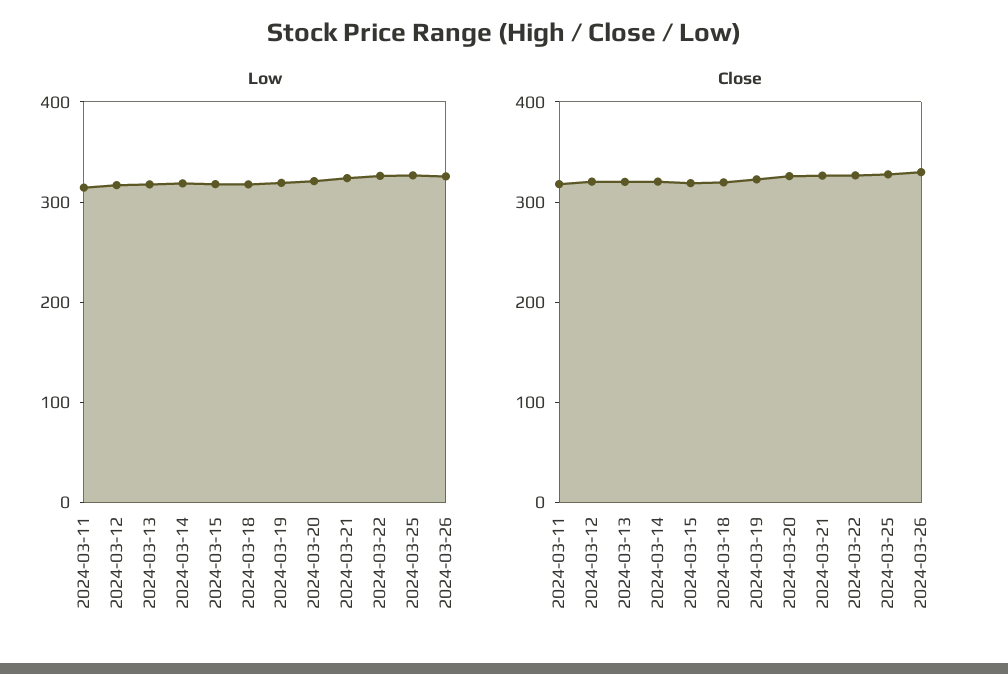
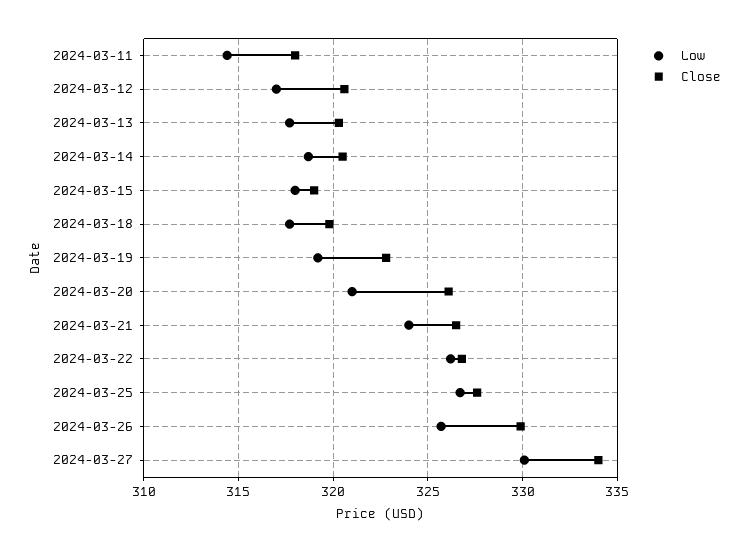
Low, 2024-03-27: none -> 330
Close, 2024-03-27: none -> 334

